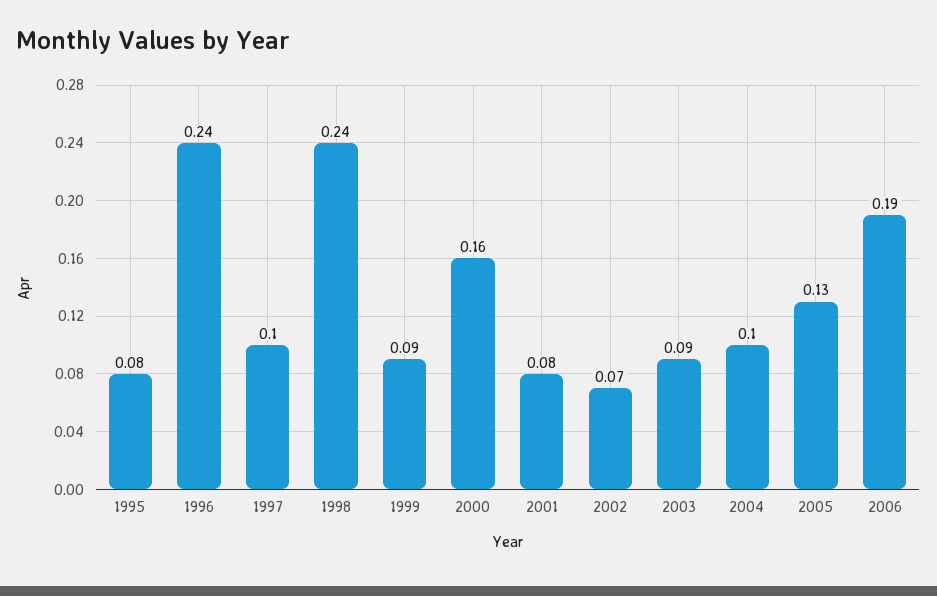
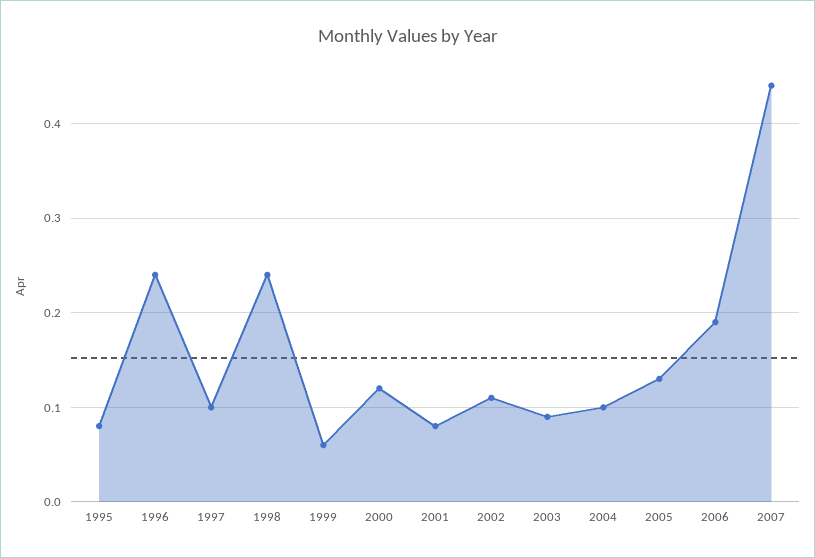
1999: 0.09 -> 0.06
2000: 0.16 -> 0.12
2002: 0.07 -> 0.11
2007: none -> 0.44

